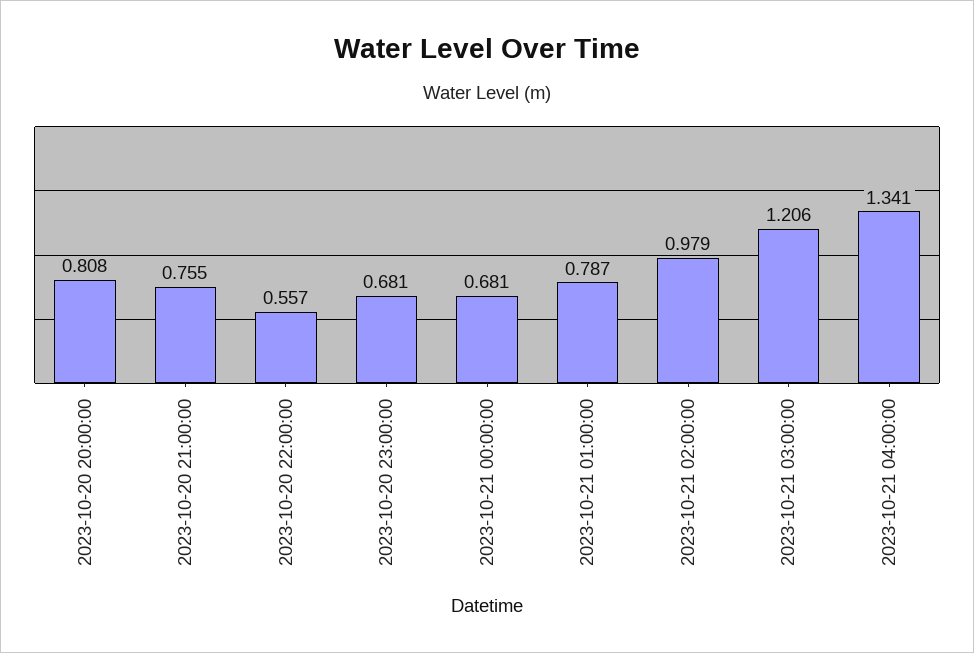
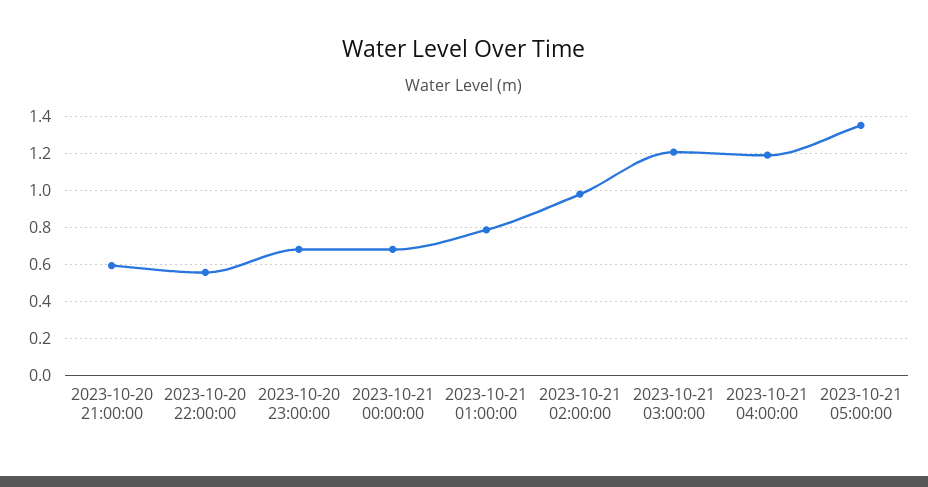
2023-10-20 20:00:00: 0.808 -> none
2023-10-20 21:00:00: 0.755 -> 0.6
2023-10-21 04:00:00: 1.341 -> 1.2
2023-10-21 05:00:00: none -> 1.35

